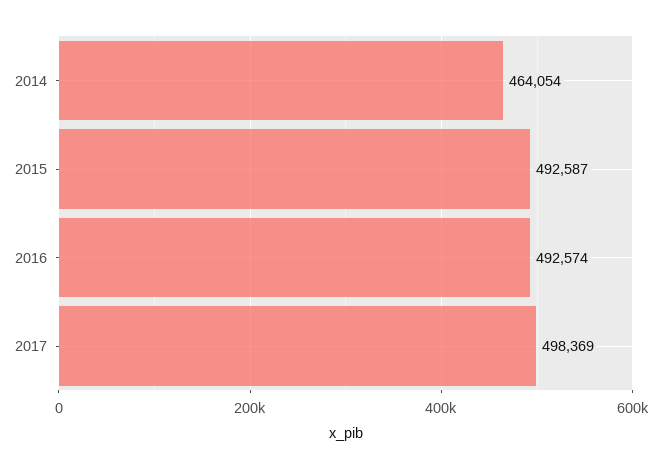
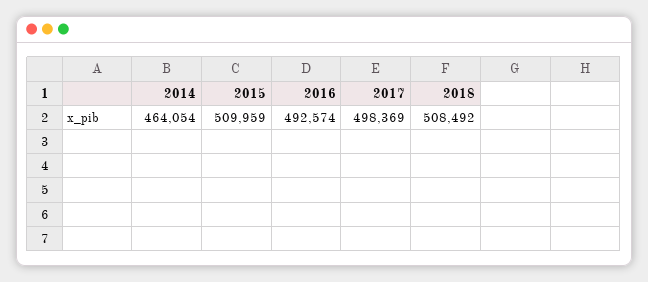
2015: 492587 -> 509959
2018: none -> 508492

